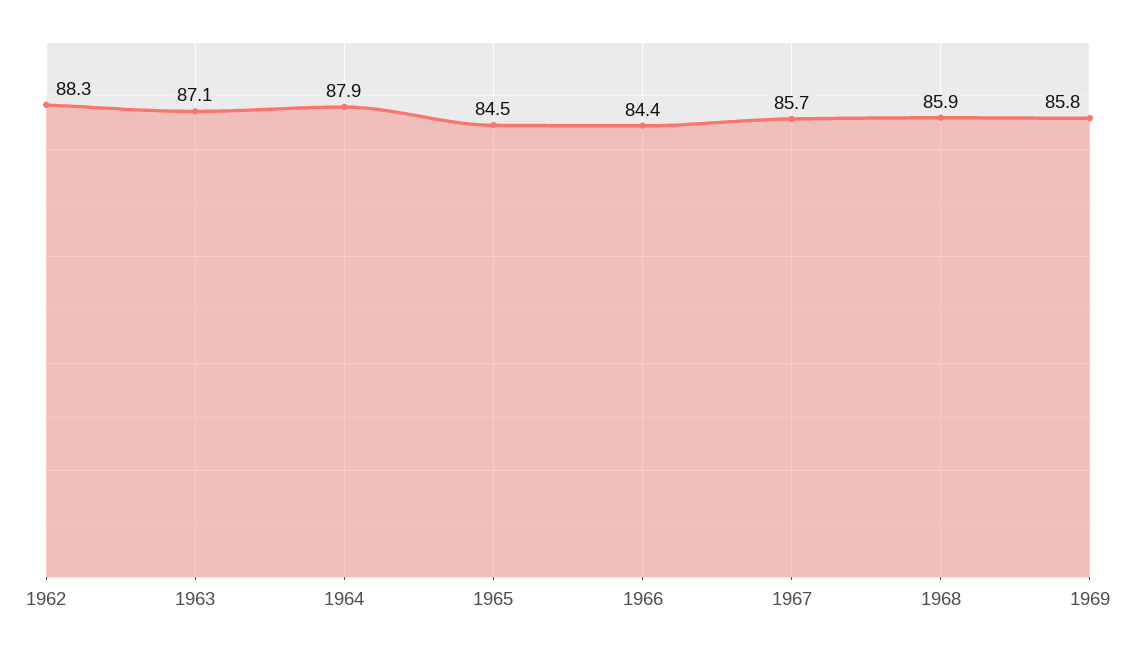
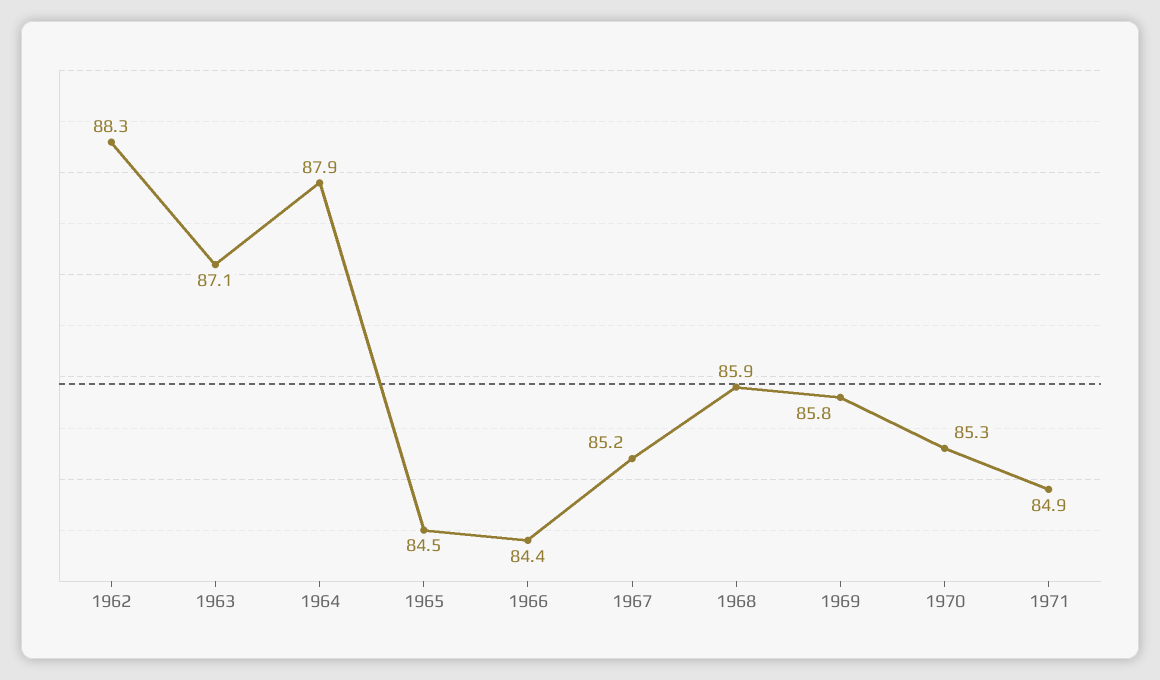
1967: 85.7 -> 85.2
1970: none -> 85.3
1971: none -> 84.9

